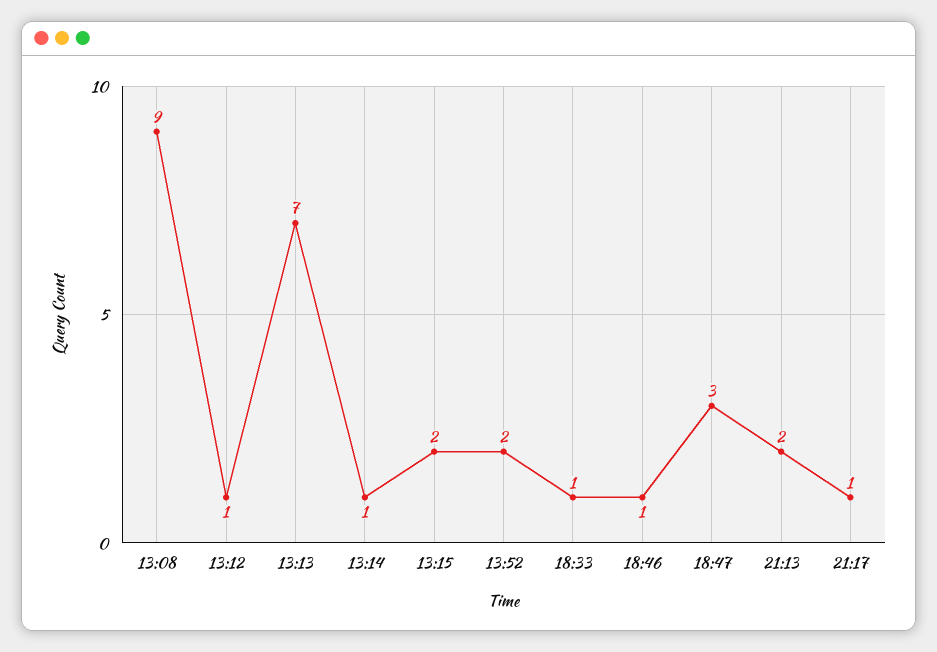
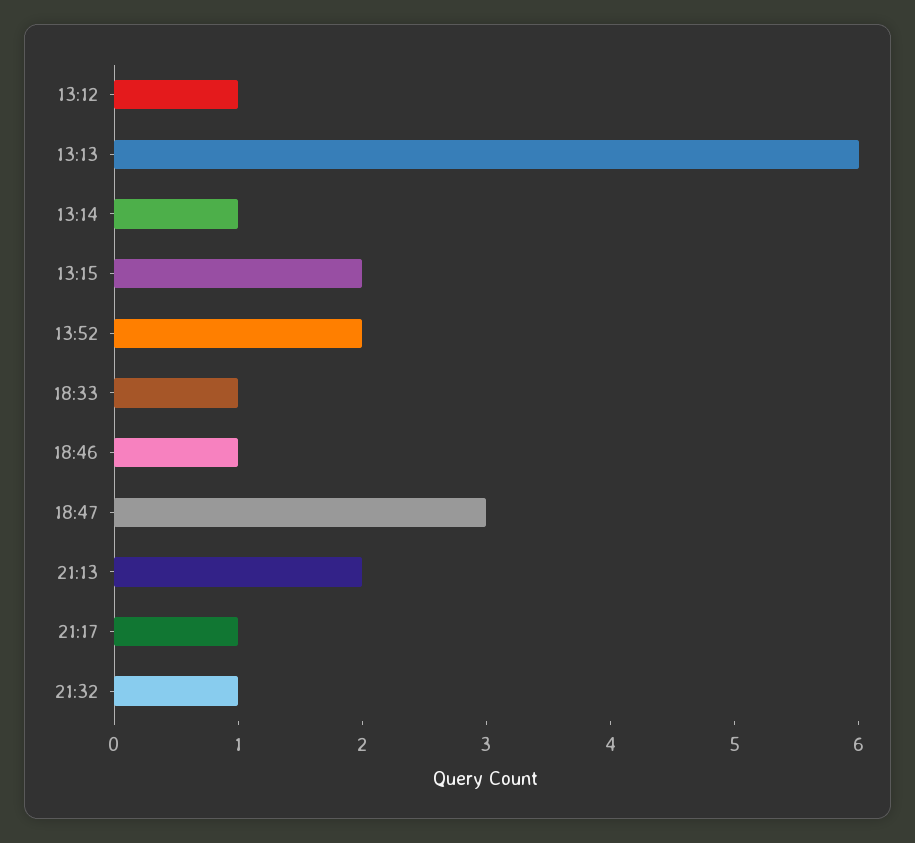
13:08: 9 -> none
13:13: 7 -> 6
21:32: none -> 1

